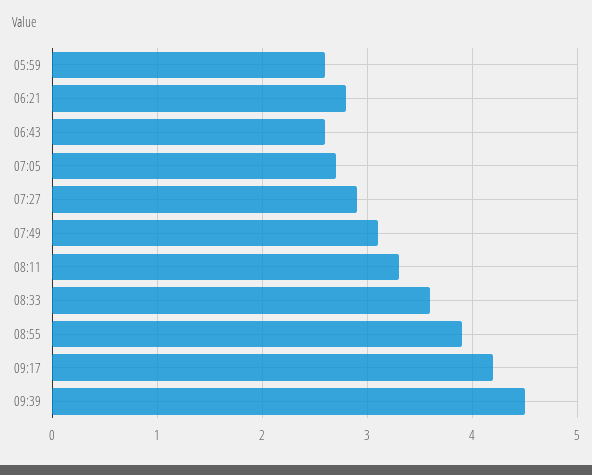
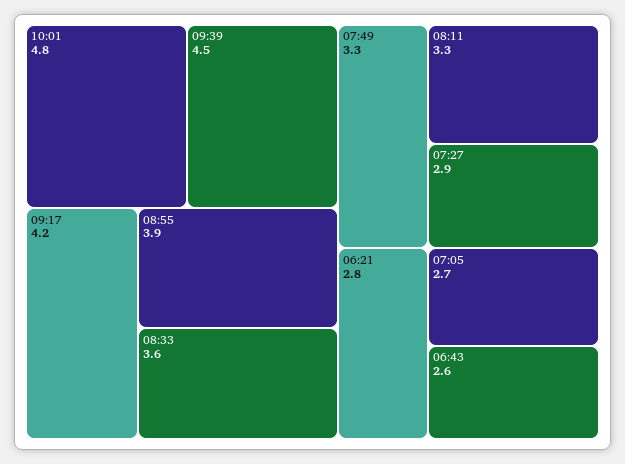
05:59: 2.6 -> none
07:49: 3.1 -> 3.3
10:01: none -> 4.8

